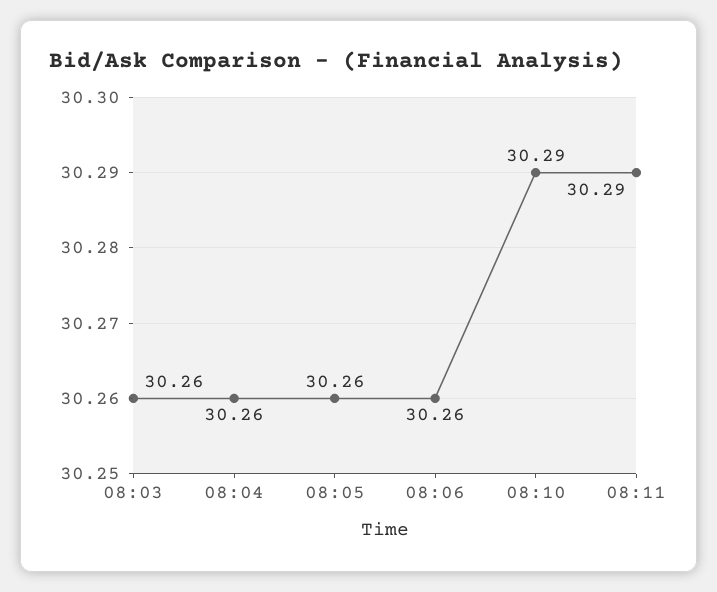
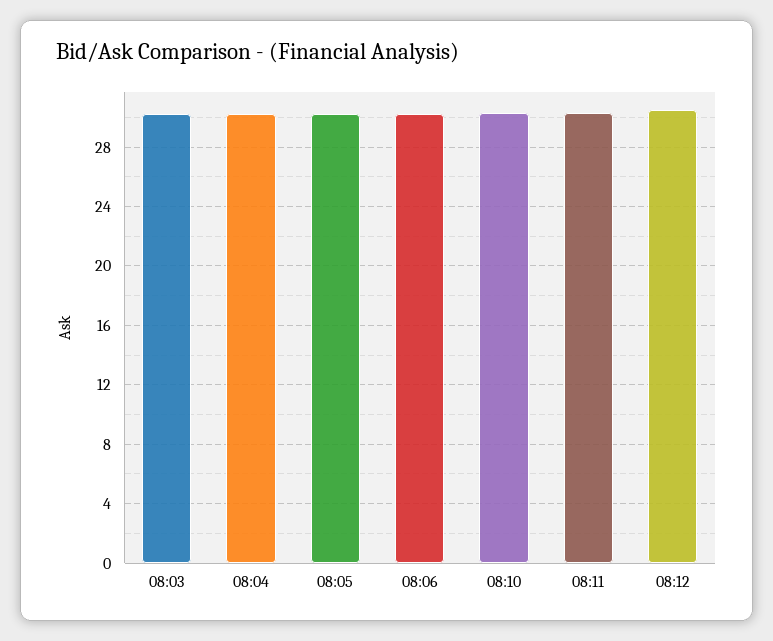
08:12: none -> 30.5

